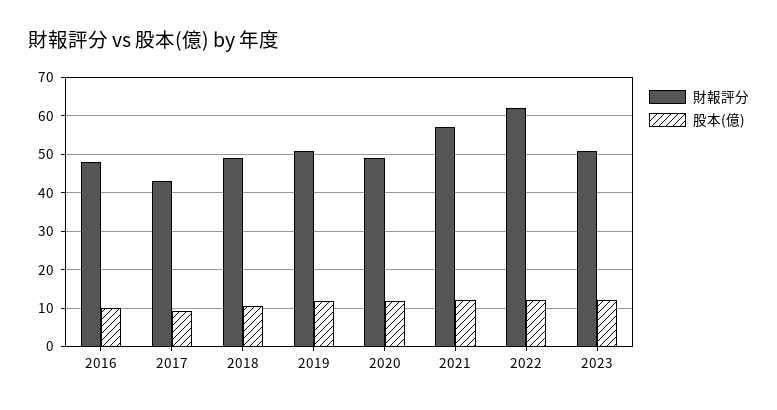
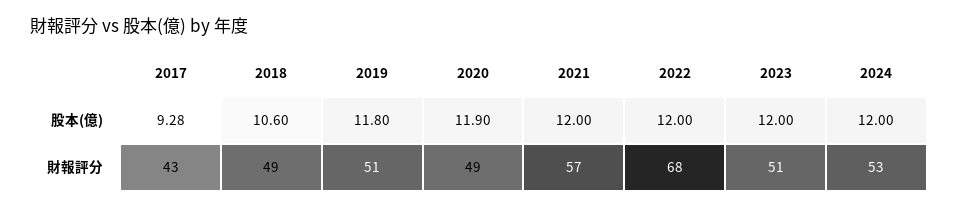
財報評分, 2016: 48 -> none
股本(億), 2016: 10 -> none
財報評分, 2022: 62 -> 68
股本(億), 2024: none -> 12
財報評分, 2024: none -> 53

